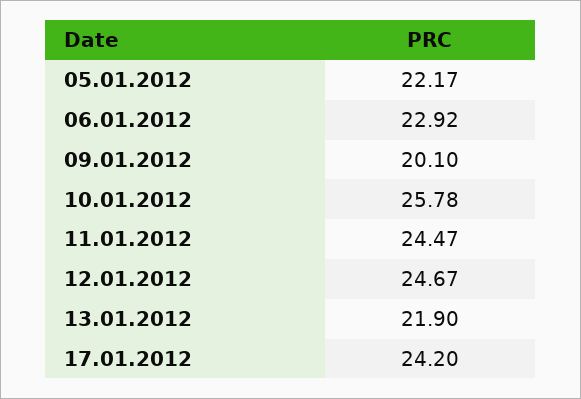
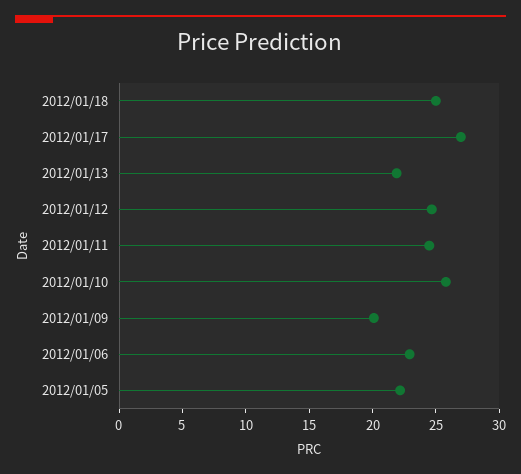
17.01.2012: 24.2 -> 27
2012/01/18: none -> 25

